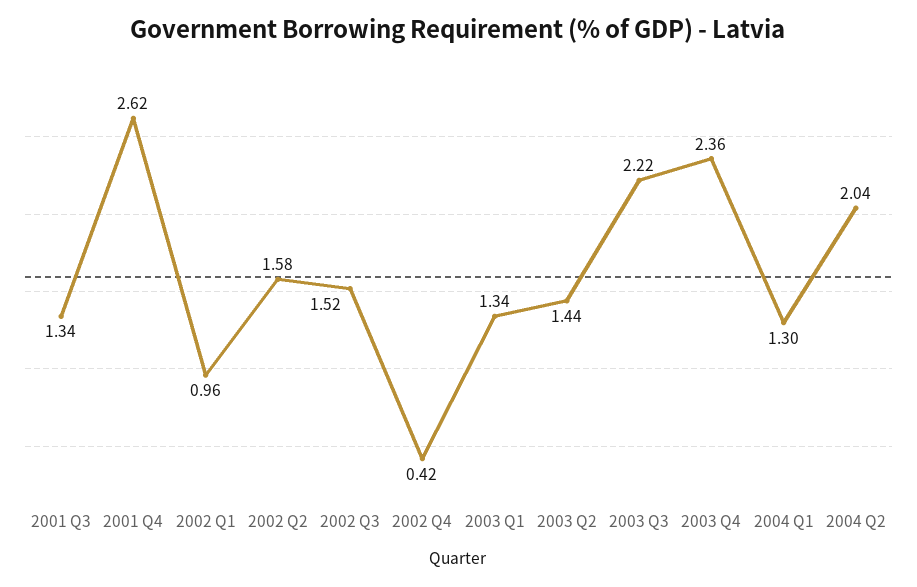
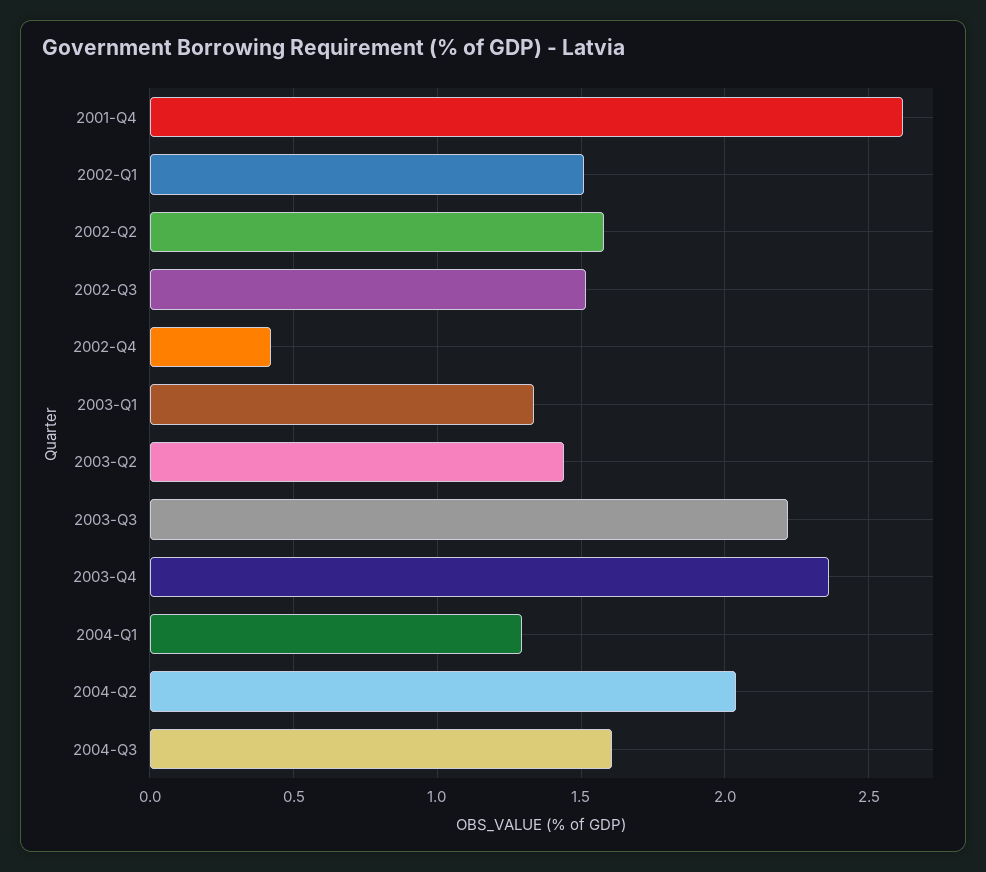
2001 Q3: 1.34 -> none
2002 Q1: 0.96 -> 1.5
2004-Q3: none -> 1.6

